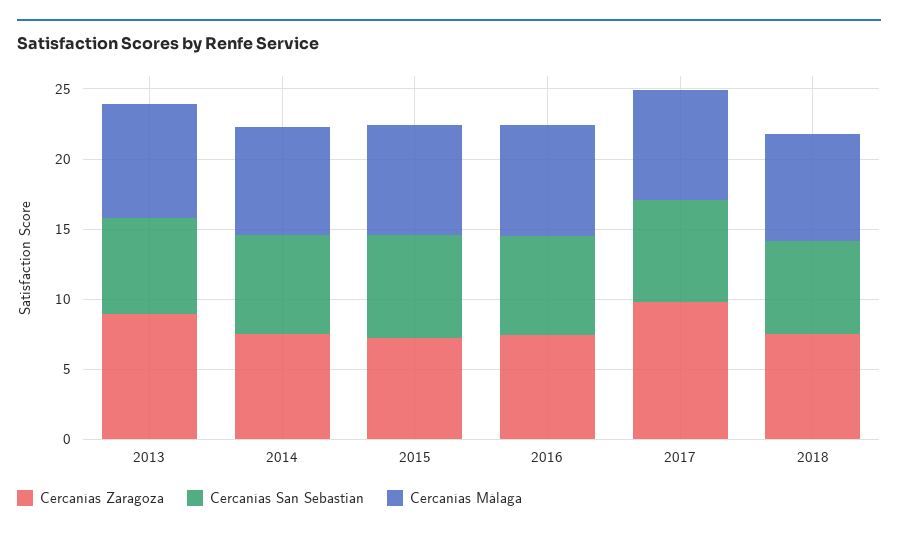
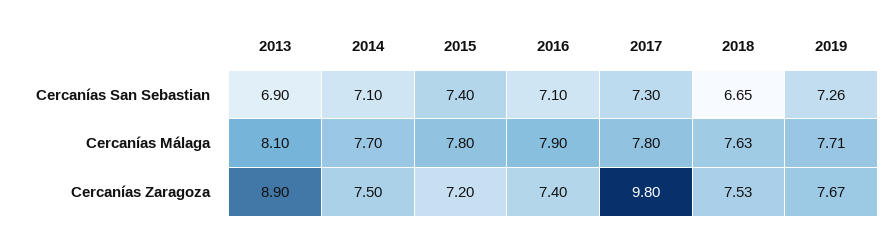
Cercanías San Sebastian, 2019: none -> 7.26
Cercanías Málaga, 2019: none -> 7.71
Cercanías Zaragoza, 2019: none -> 7.67

